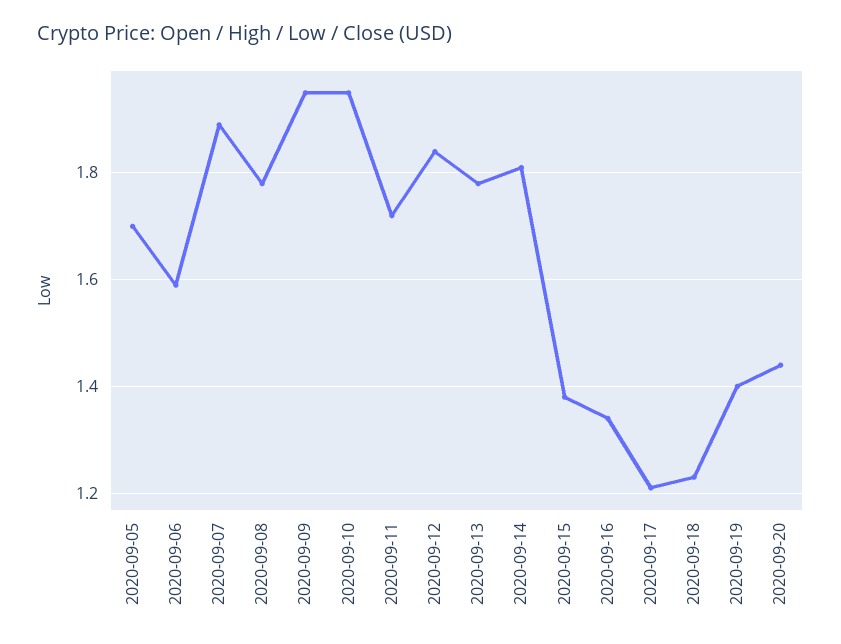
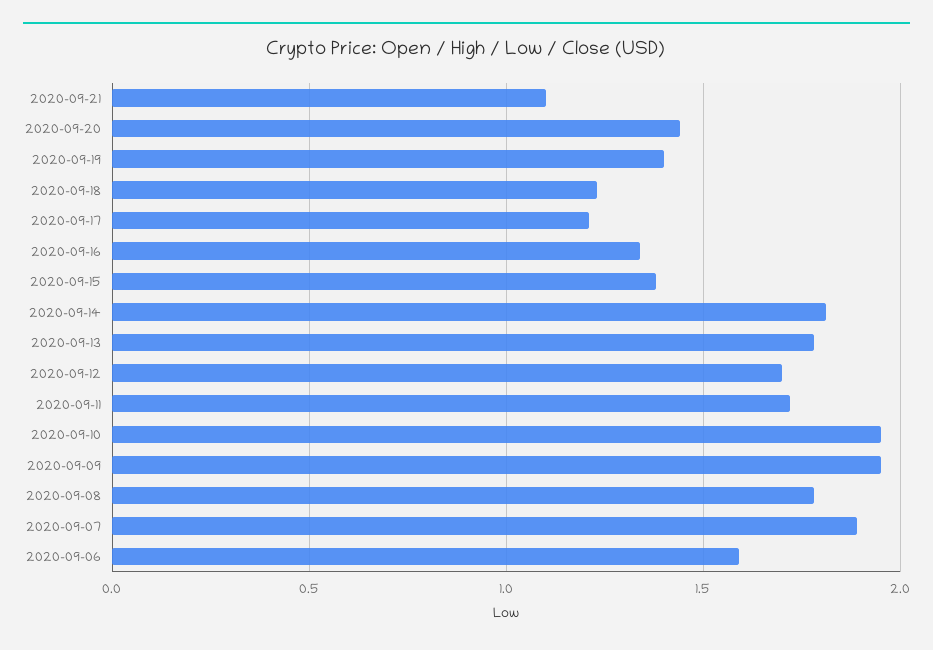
2020-09-05: 1.7 -> none
2020-09-12: 1.85 -> 1.7
2020-09-21: none -> 1.1

